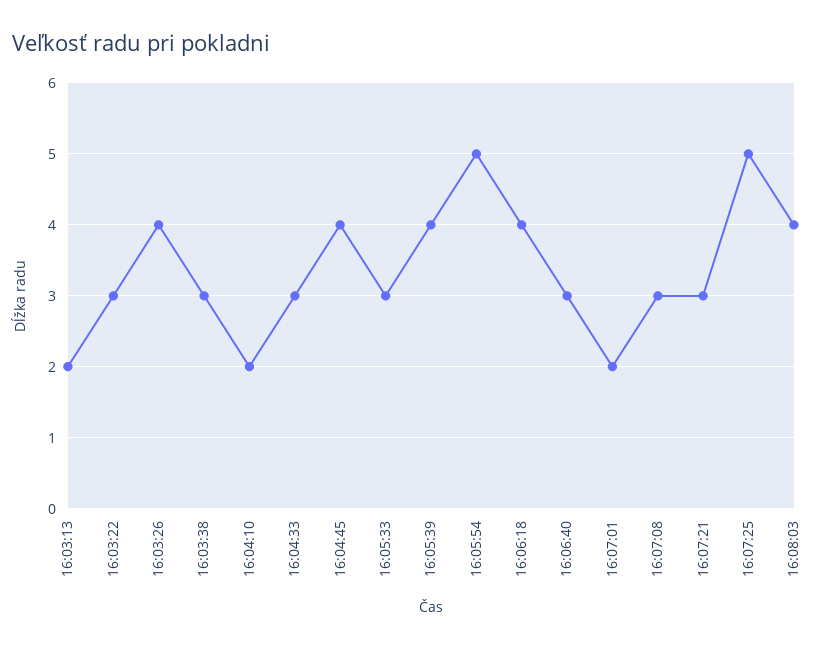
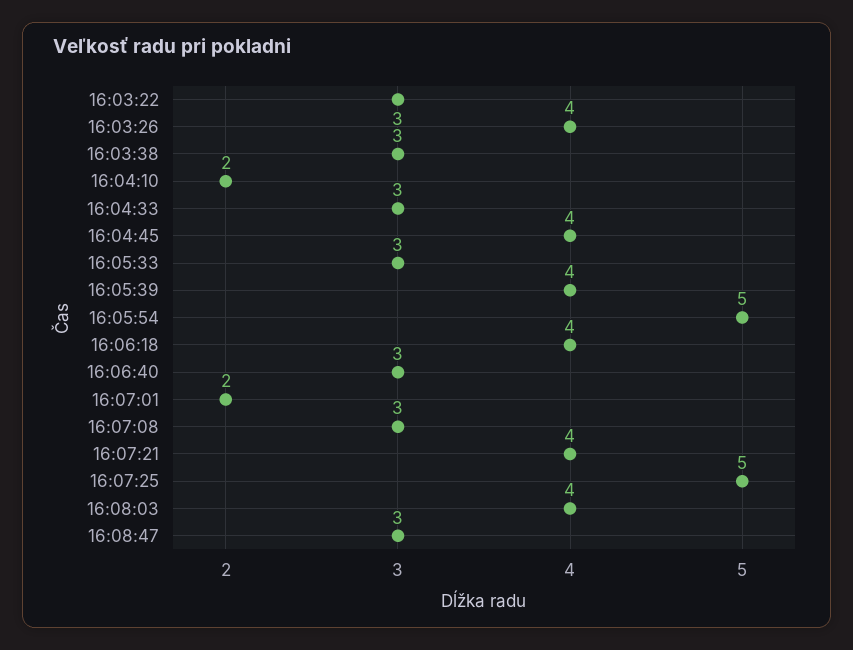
16:03:13: 2 -> none
16:07:21: 3 -> 4
16:08:47: none -> 3

